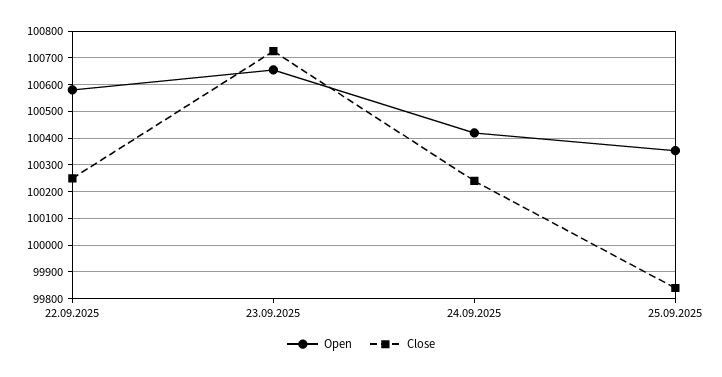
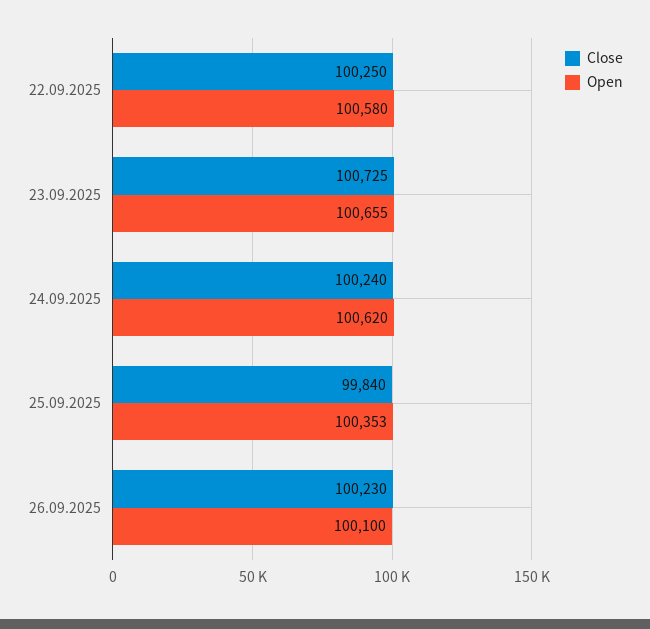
Open, 24.09.2025: 100425 -> 100620
Close, 26.09.2025: none -> 100230
Open, 26.09.2025: none -> 100100

